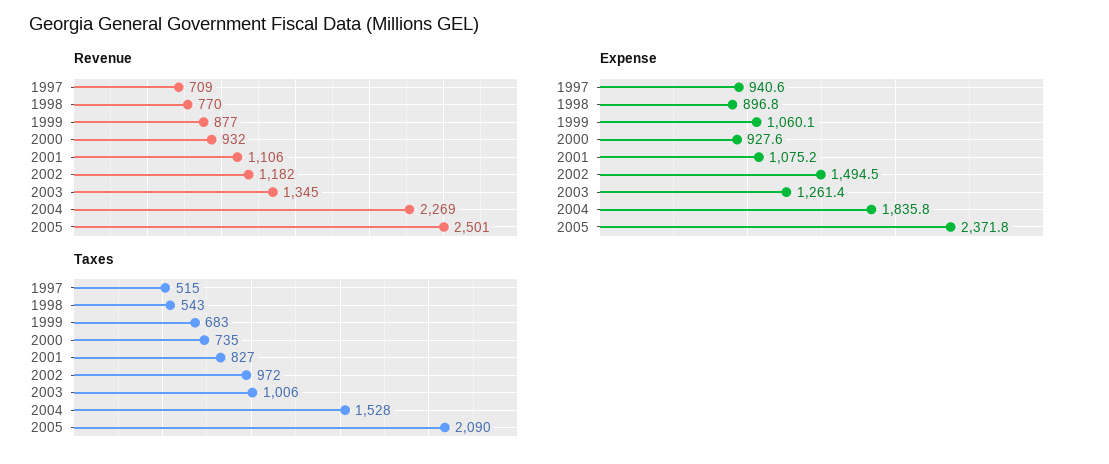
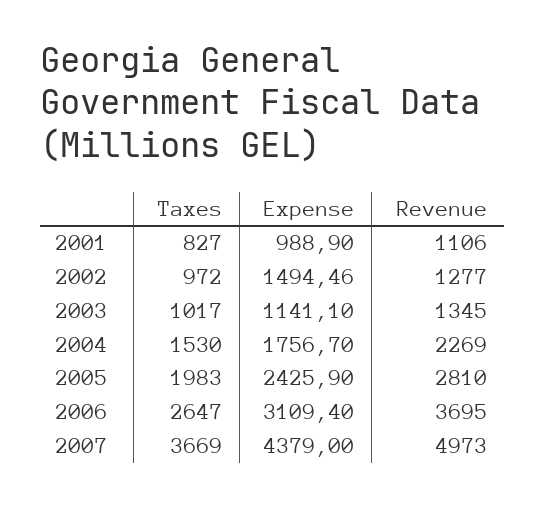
Revenue, 1997: 709 -> none
Revenue, 1998: 770 -> none
Revenue, 1999: 877 -> none
Revenue, 2000: 932 -> none
Revenue, 2002: 1182 -> 1277
Revenue, 2005: 2501 -> 2810
Expense, 1997: 940.6 -> none
Expense, 1998: 896.8 -> none
Expense, 1999: 1060.1 -> none
Expense, 2000: 927.6 -> none
Expense, 2001: 1075.2 -> 988.9
Expense, 2003: 1261.4 -> 1141.1
Expense, 2004: 1835.8 -> 1756.7
Expense, 2005: 2371.8 -> 2425.9
Taxes, 1997: 515 -> none
Taxes, 1998: 543 -> none
Taxes, 1999: 683 -> none
Taxes, 2000: 735 -> none
Taxes, 2003: 1006 -> 1017
Taxes, 2004: 1528 -> 1530
Taxes, 2005: 2090 -> 1983
Taxes, 2006: none -> 2647
Expense, 2006: none -> 3109.4
Revenue, 2006: none -> 3695
Taxes, 2007: none -> 3669
Expense, 2007: none -> 4379
Revenue, 2007: none -> 4973

